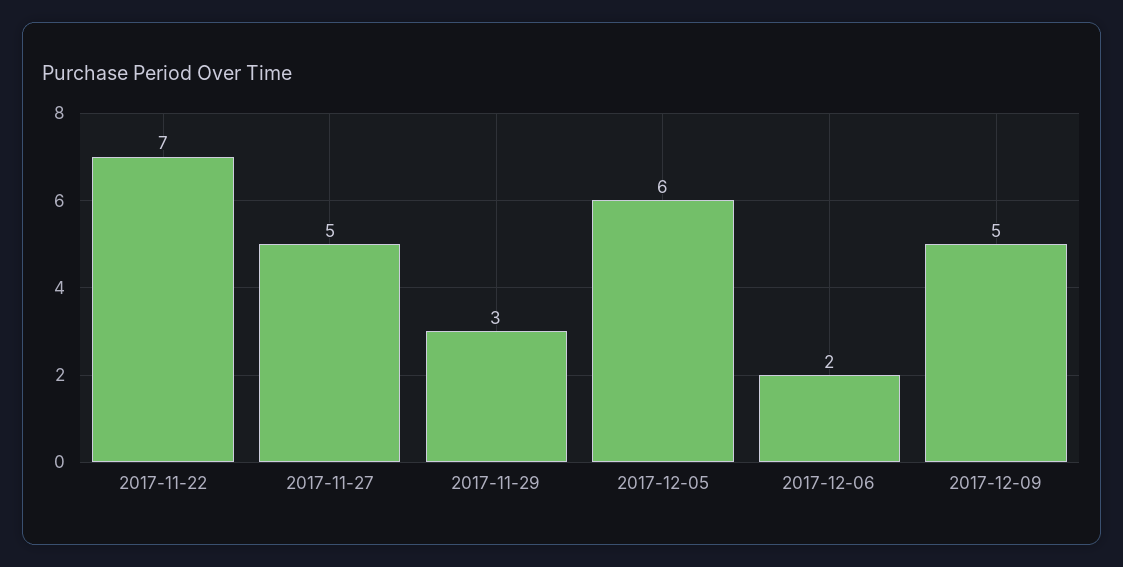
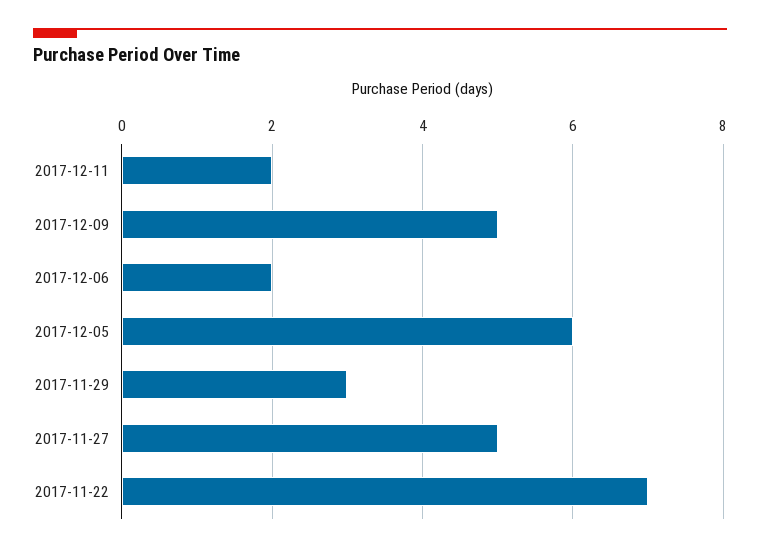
2017-12-11: none -> 2

